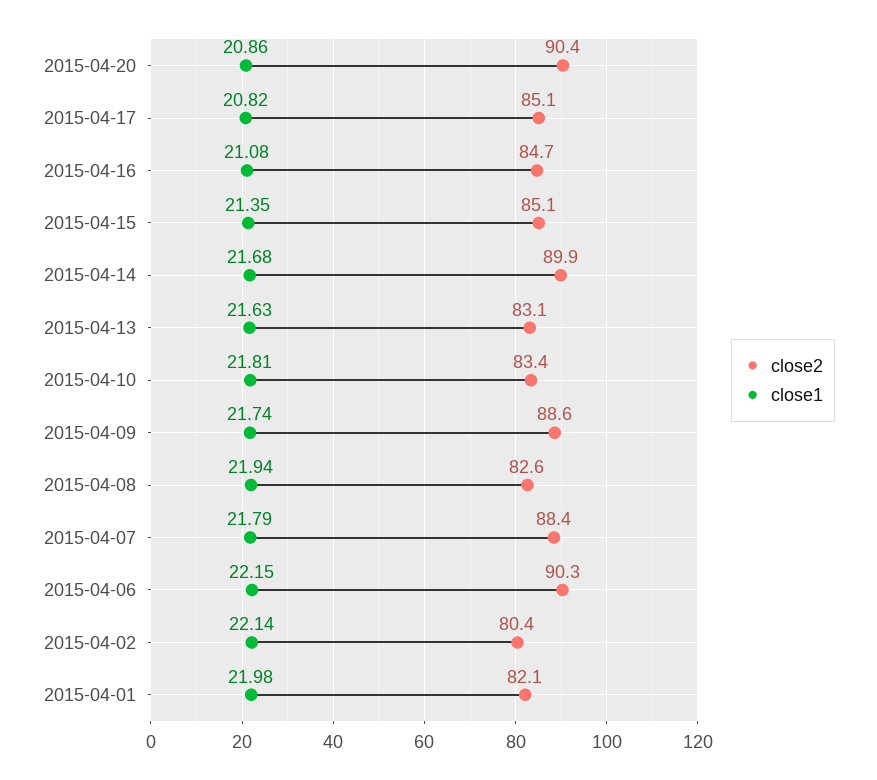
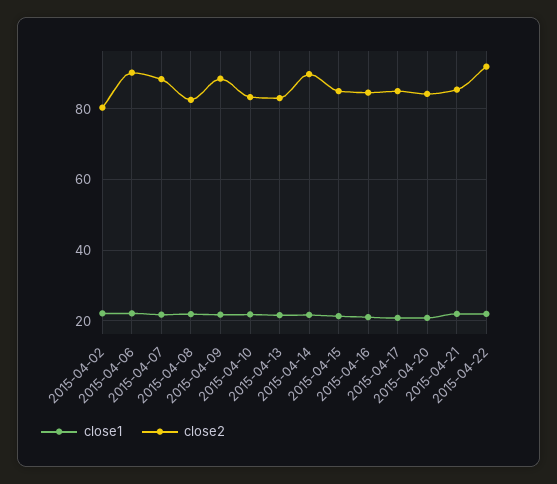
close2, 2015-04-20: 90.4 -> 84
close2, 2015-04-01: 82.1 -> none
close1, 2015-04-01: 21.98 -> none
close1, 2015-04-21: none -> 22
close2, 2015-04-21: none -> 86
close1, 2015-04-22: none -> 22
close2, 2015-04-22: none -> 92

